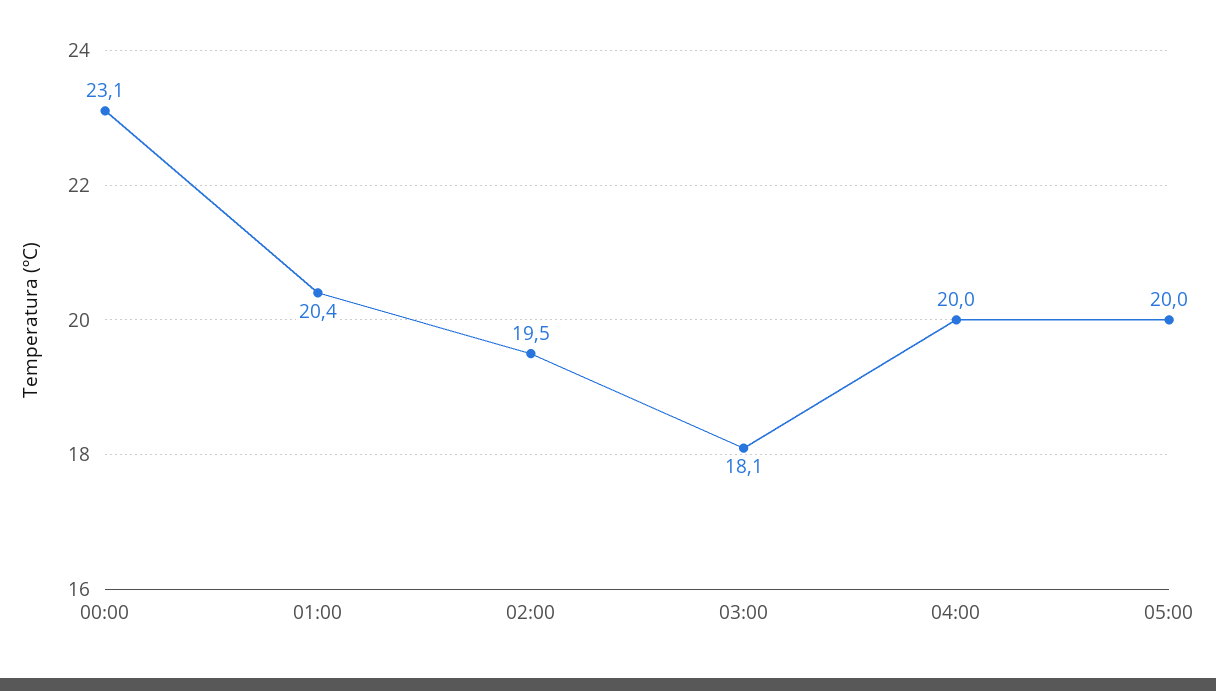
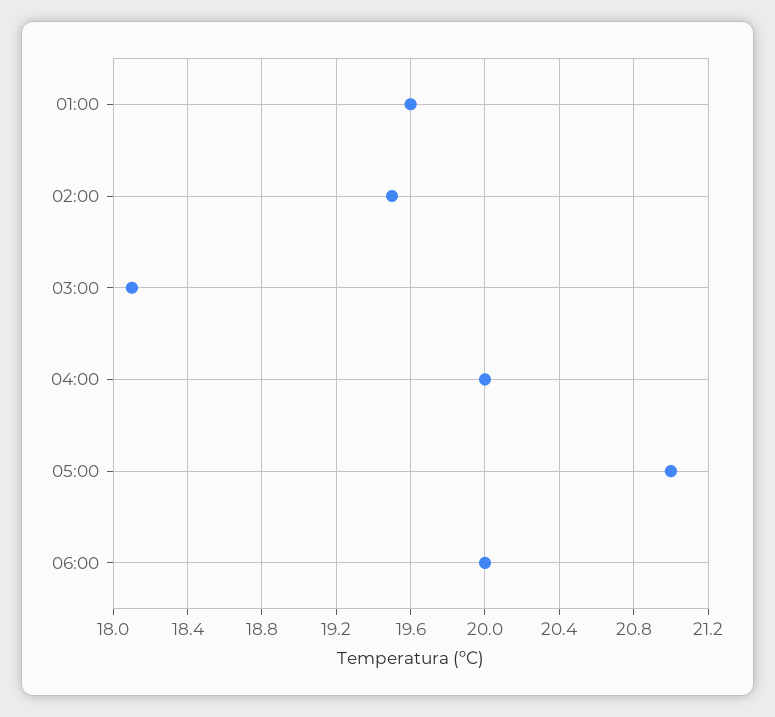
00:00: 23.1 -> none
01:00: 20.4 -> 19.6
05:00: 20 -> 21
06:00: none -> 20

